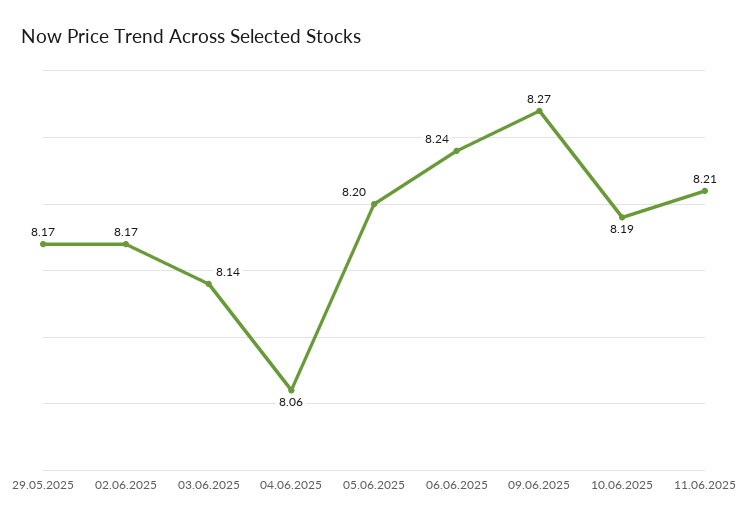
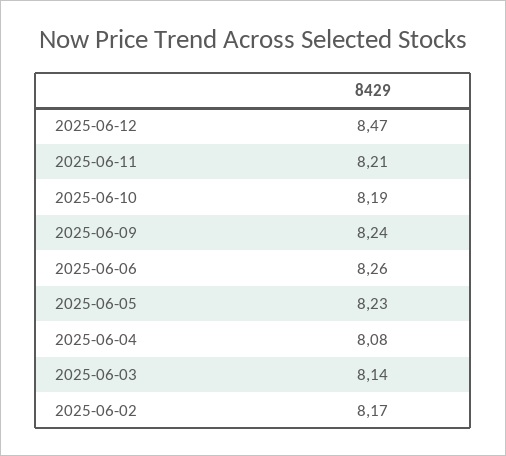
29.05.2025: 8.17 -> none
04.06.2025: 8.06 -> 8.08
05.06.2025: 8.2 -> 8.23
06.06.2025: 8.24 -> 8.26
09.06.2025: 8.27 -> 8.24
2025-06-12: none -> 8.47

